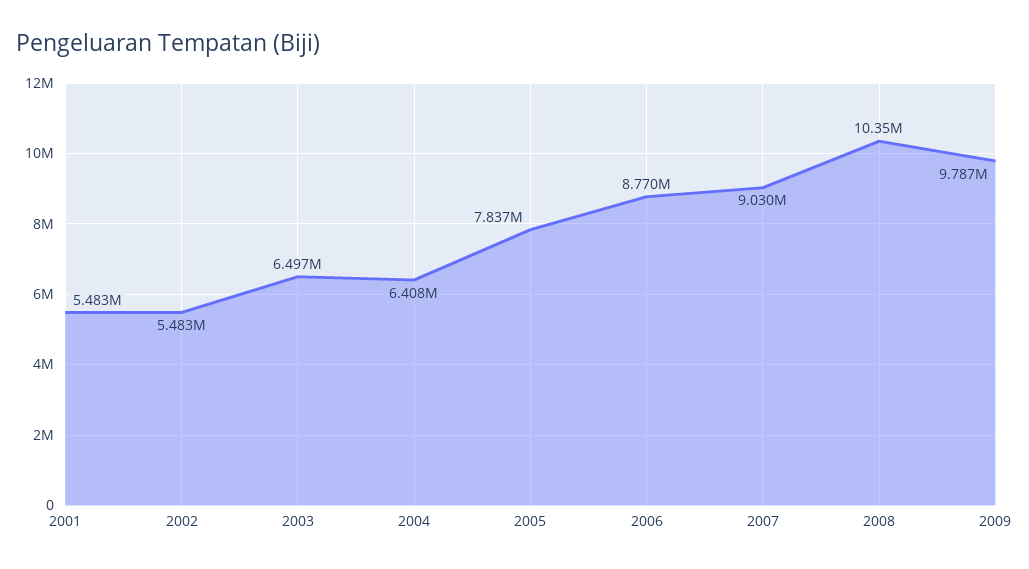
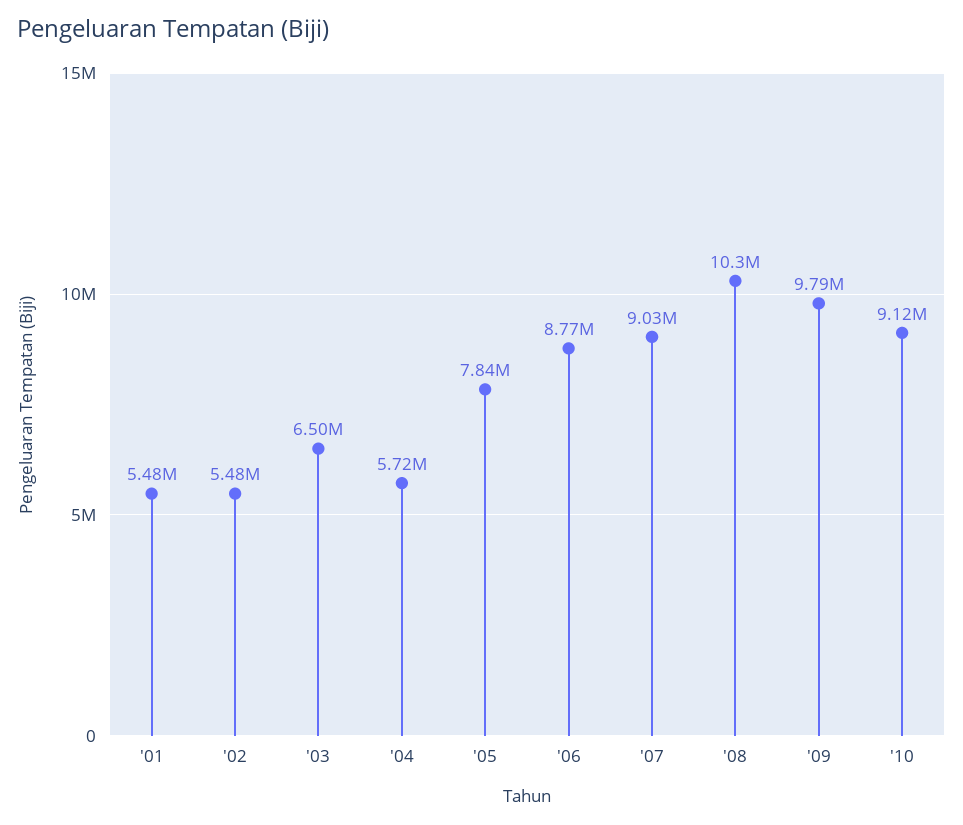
2004: 6408000 -> 5720000
'10: none -> 9120000

